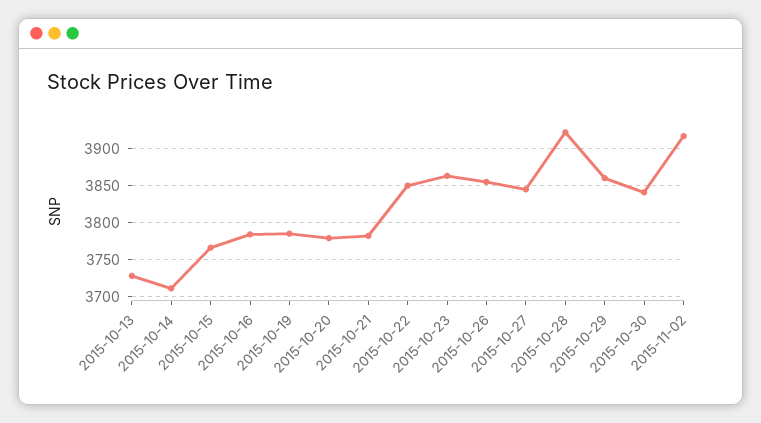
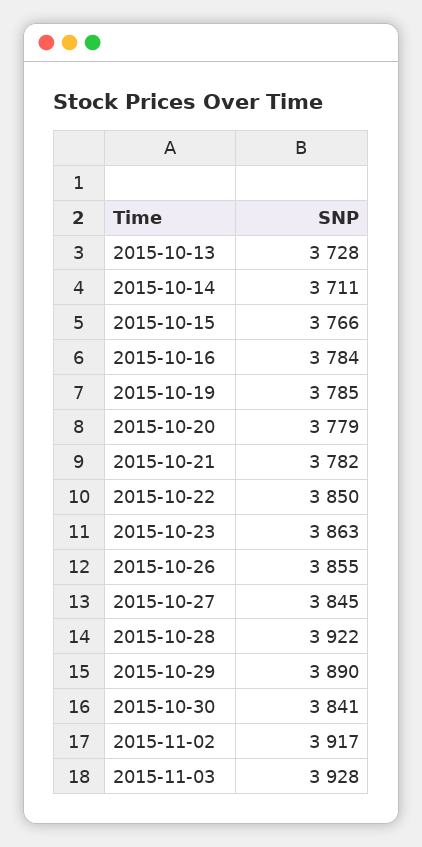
2015-10-29: 3860 -> 3890
2015-11-03: none -> 3928

